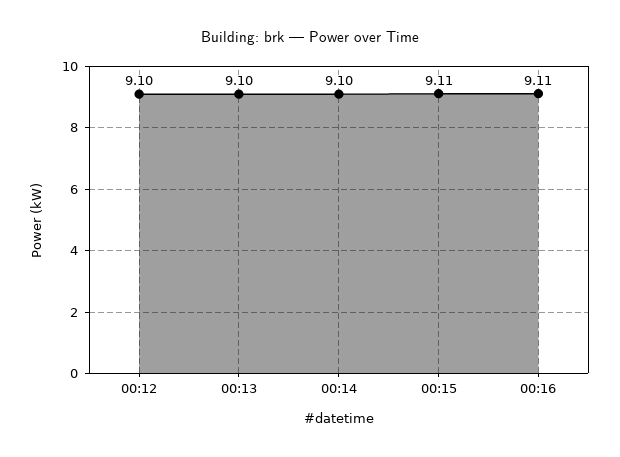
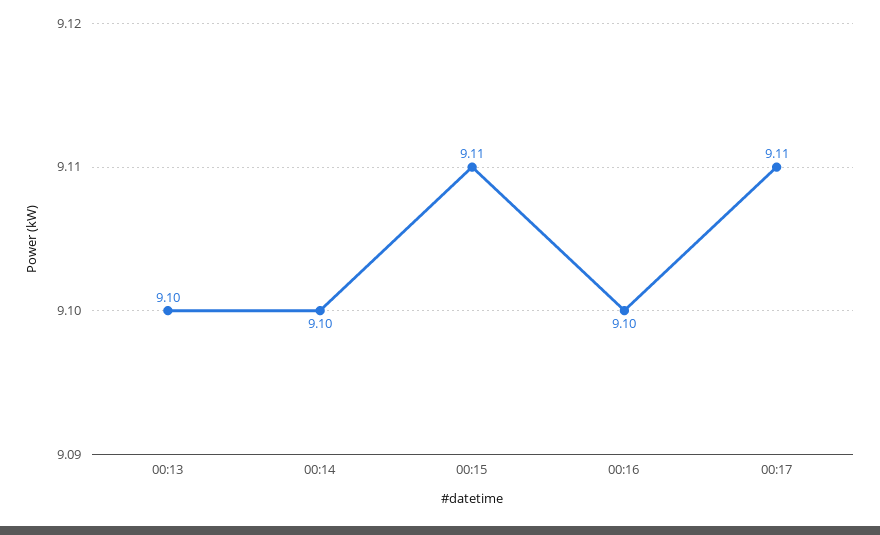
00:12: 9.1 -> none
00:16: 9.11 -> 9.1
00:17: none -> 9.11

